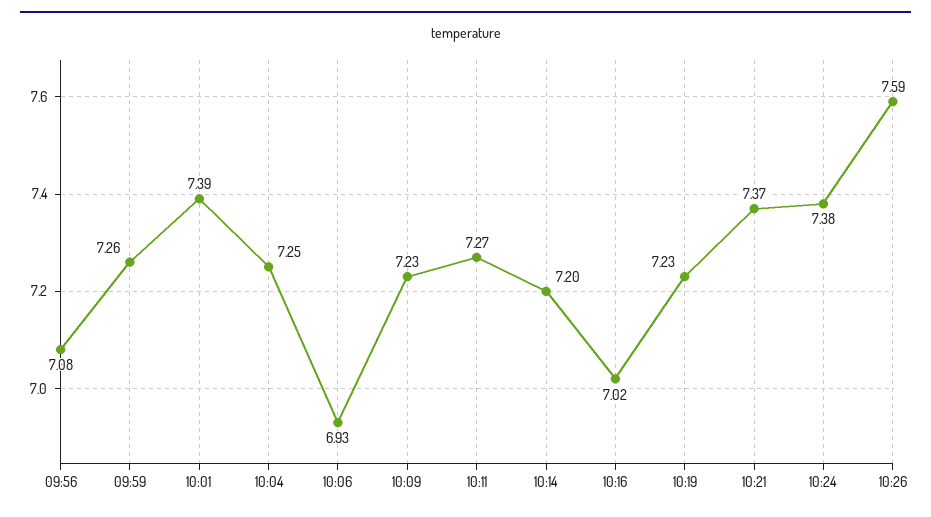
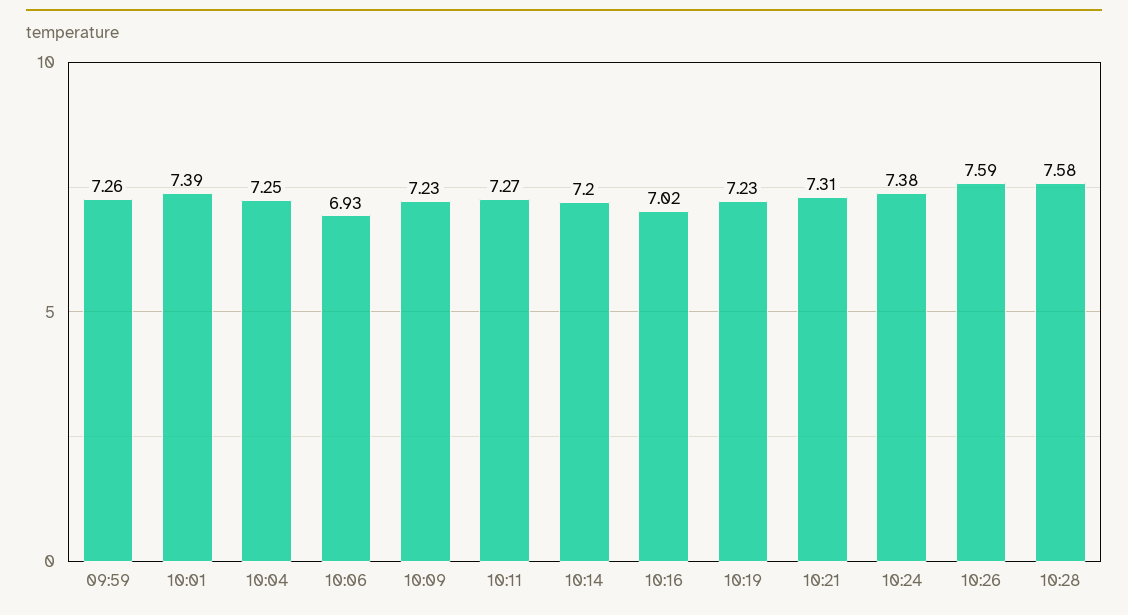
09:56: 7.08 -> none
10:21: 7.37 -> 7.31
10:28: none -> 7.58

